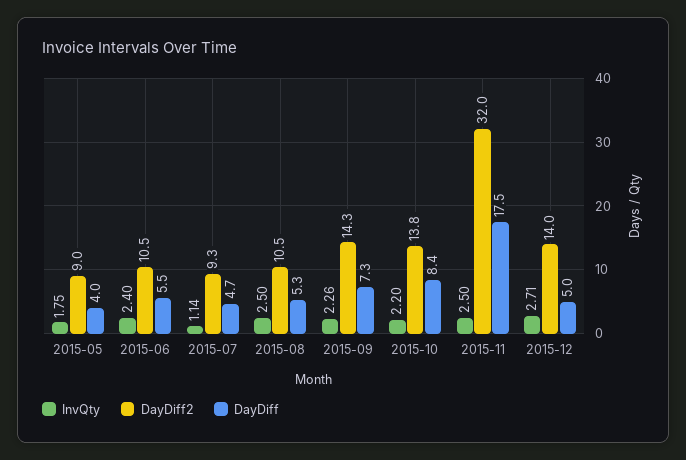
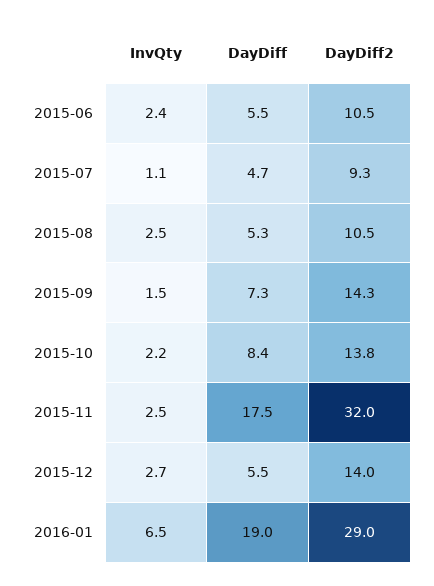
InvQty, 2015-05: 1.75 -> none
DayDiff2, 2015-05: 9 -> none
DayDiff, 2015-05: 4 -> none
InvQty, 2015-09: 2.26 -> 1.5
DayDiff, 2015-12: 5 -> 5.5
InvQty, 2016-01: none -> 6.5
DayDiff, 2016-01: none -> 19
DayDiff2, 2016-01: none -> 29

